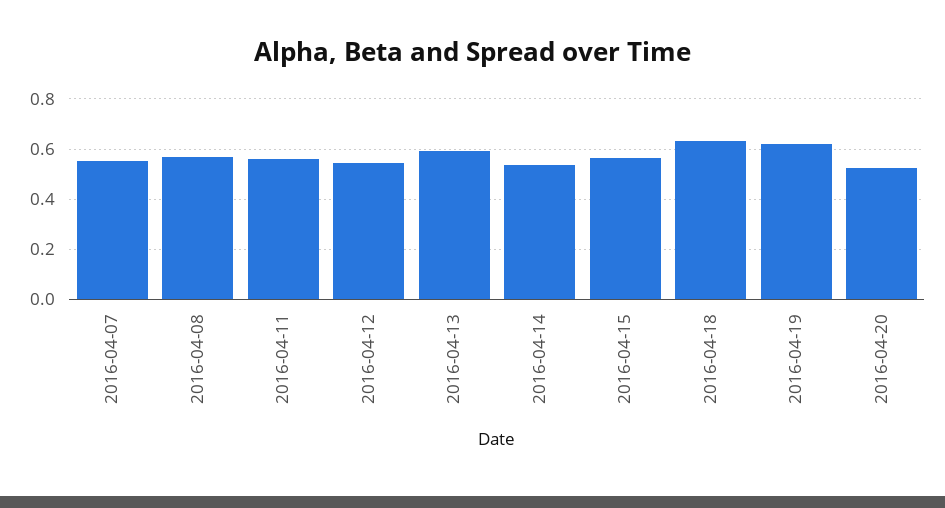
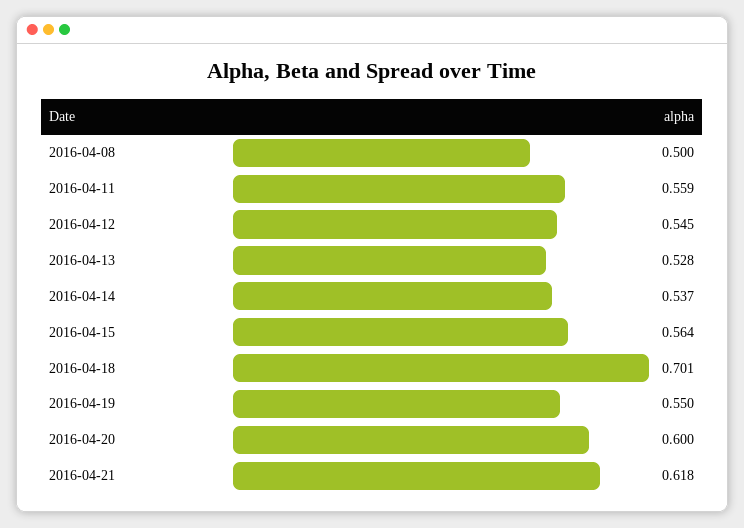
2016-04-07: 0.55 -> none
2016-04-08: 0.575 -> 0.5
2016-04-13: 0.6 -> 0.528
2016-04-18: 0.625 -> 0.701
2016-04-19: 0.625 -> 0.55
2016-04-20: 0.525 -> 0.6
2016-04-21: none -> 0.618

